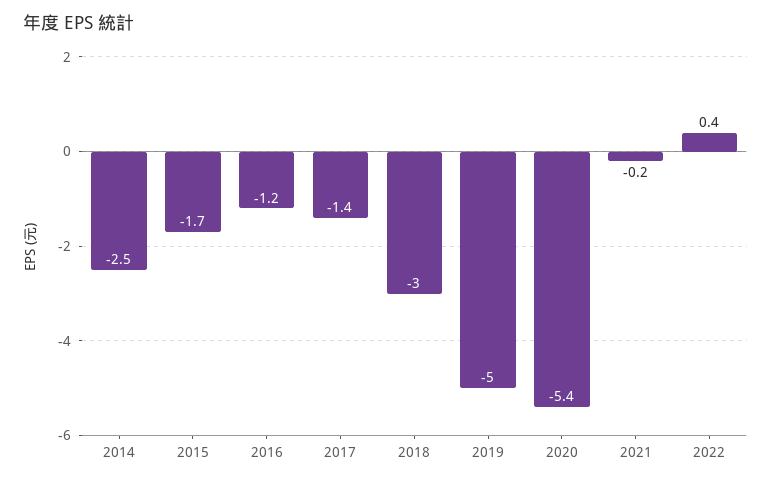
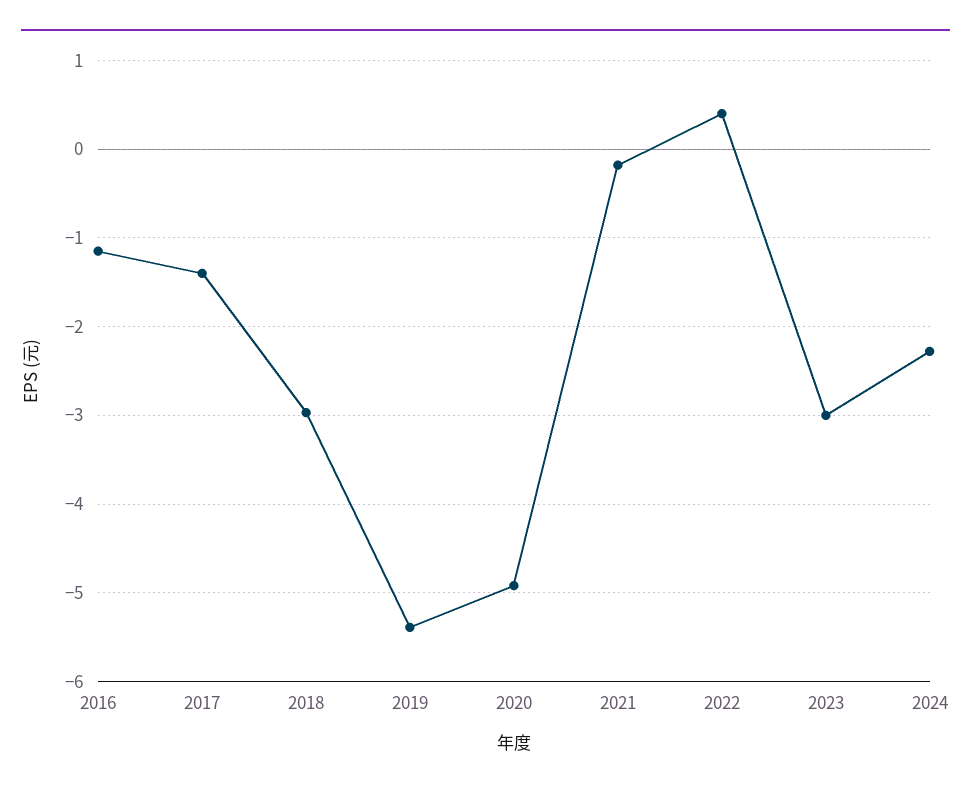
2014: -2.5 -> none
2015: -1.7 -> none
2019: -5 -> -5.4
2020: -5.4 -> -4.9
2023: none -> -3
2024: none -> -2.3

